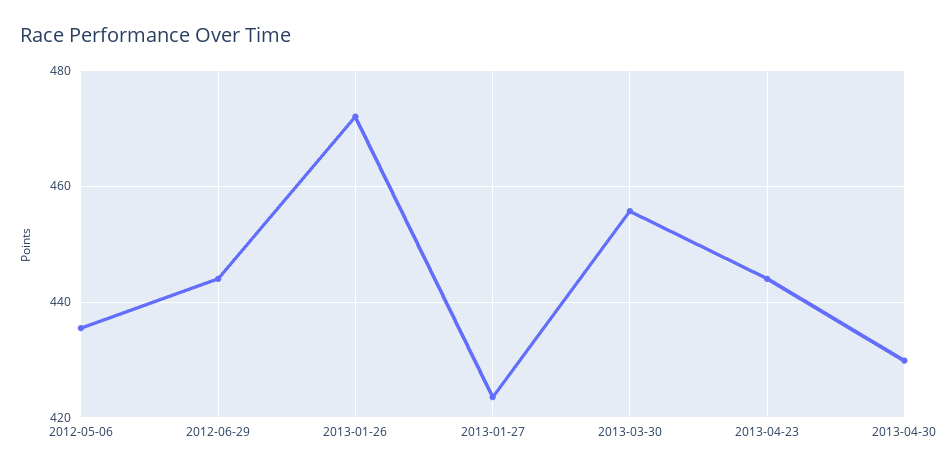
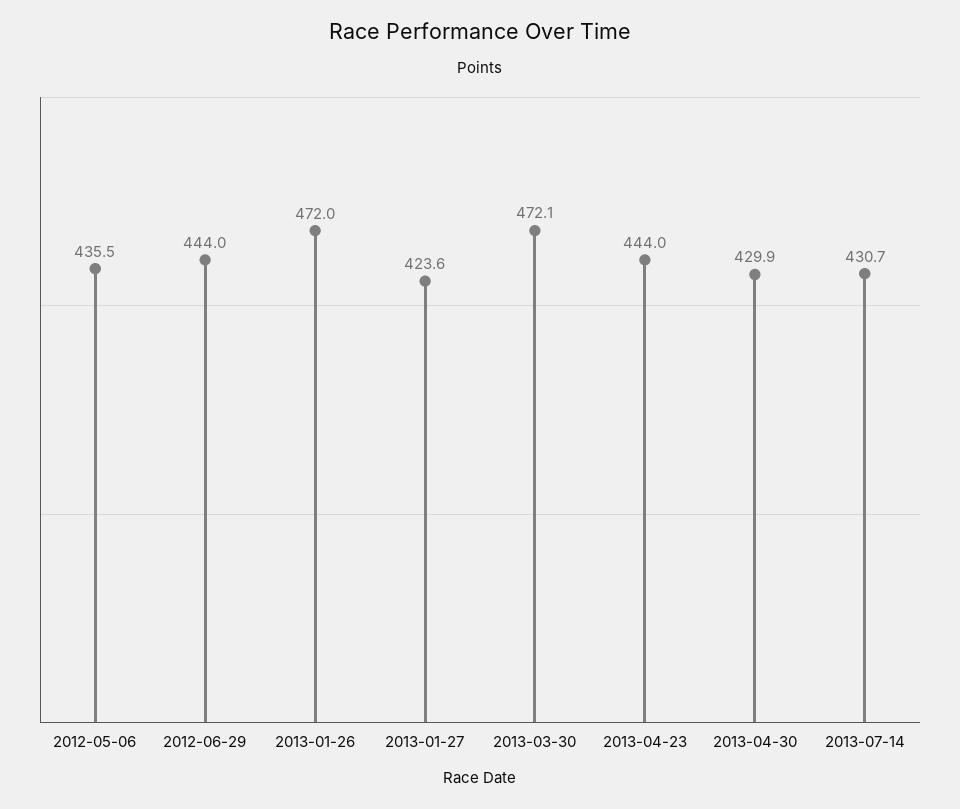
2013-03-30: 456 -> 472.1
2013-07-14: none -> 430.7

